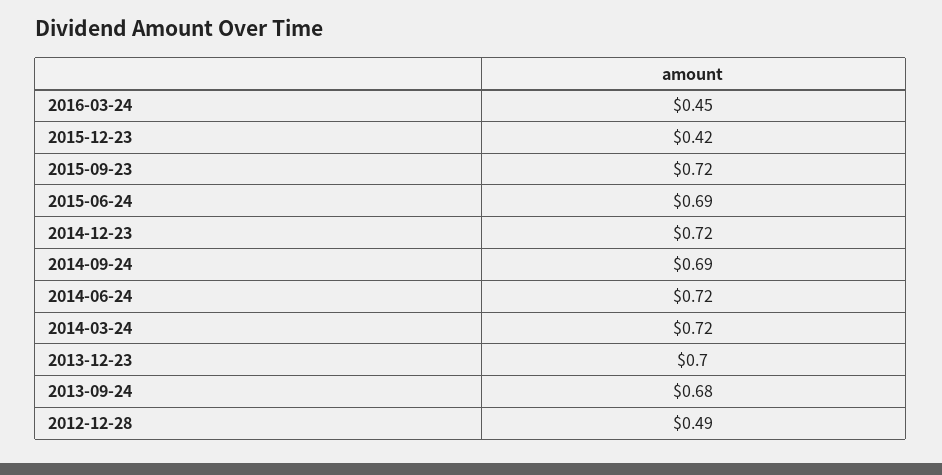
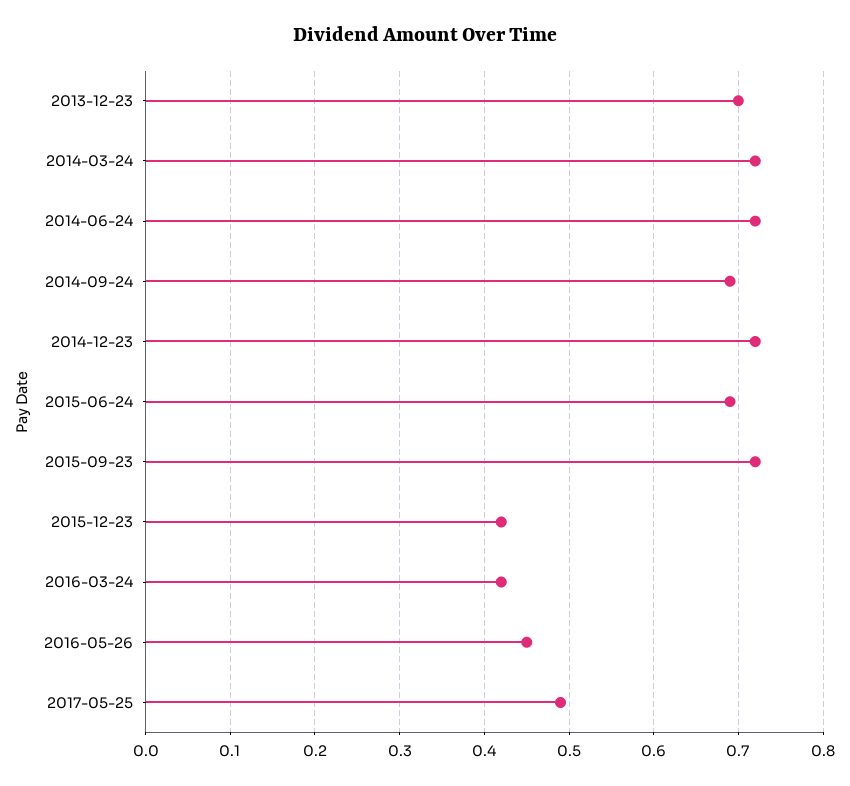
2016-03-24: 0.45 -> 0.42
2013-09-24: 0.68 -> none
2012-12-28: 0.49 -> none
2016-05-26: none -> 0.45
2017-05-25: none -> 0.49

